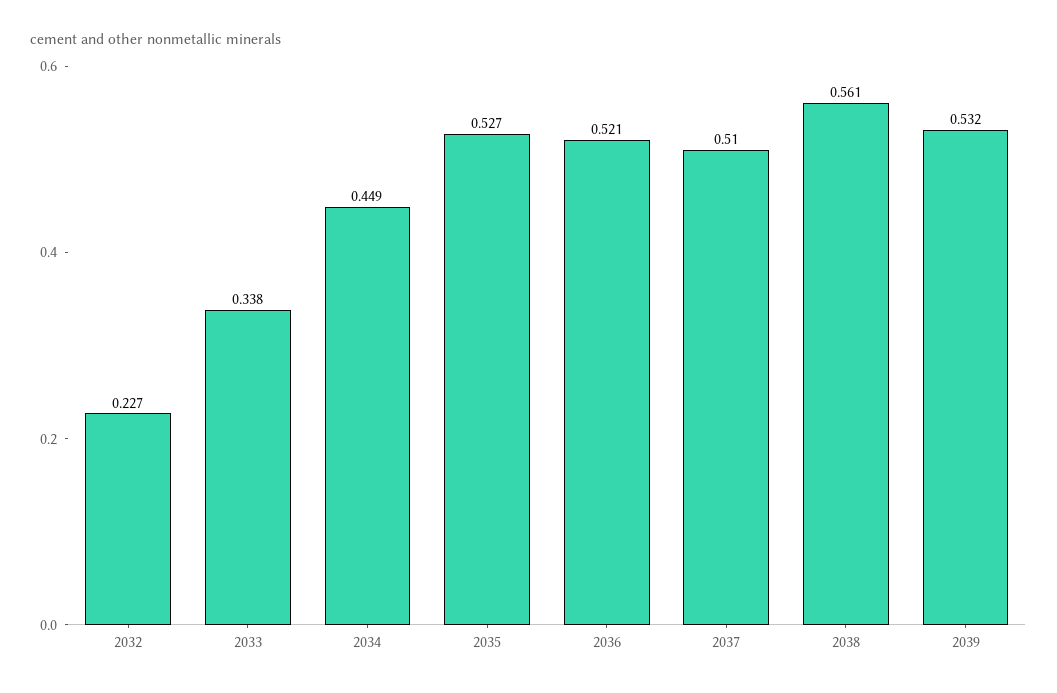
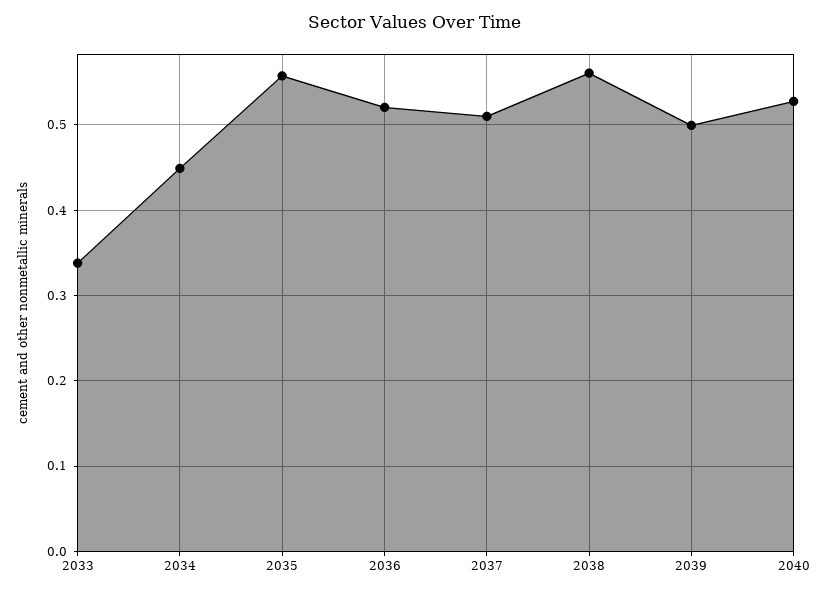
2032: 0.227 -> none
2035: 0.527 -> 0.56
2039: 0.532 -> 0.5
2040: none -> 0.53

